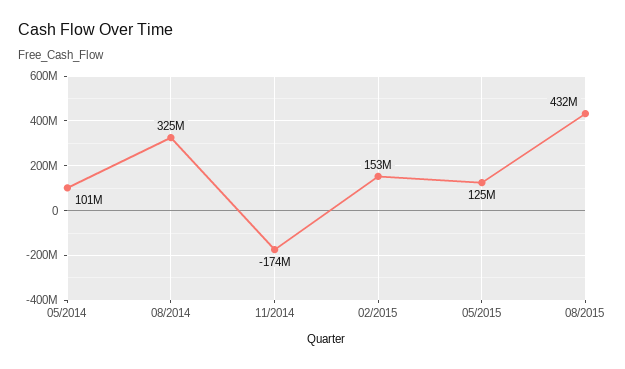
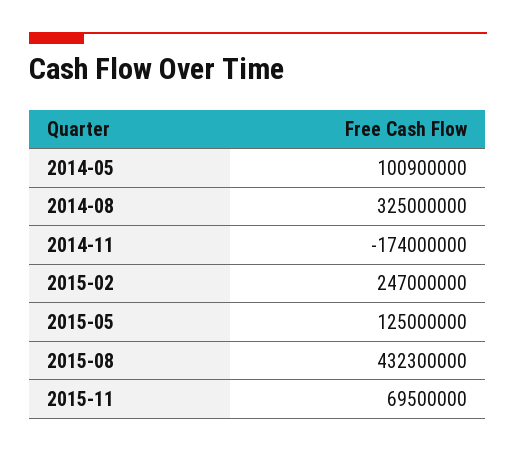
02/2015: 153000000 -> 247000000
2015-11: none -> 69500000

